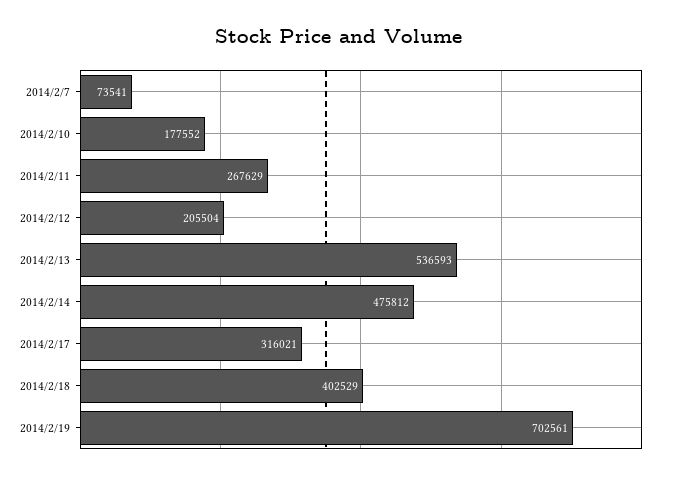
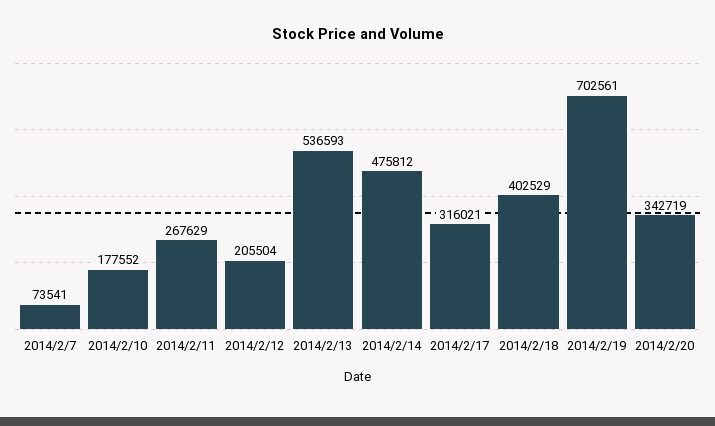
2014/2/20: none -> 342719

